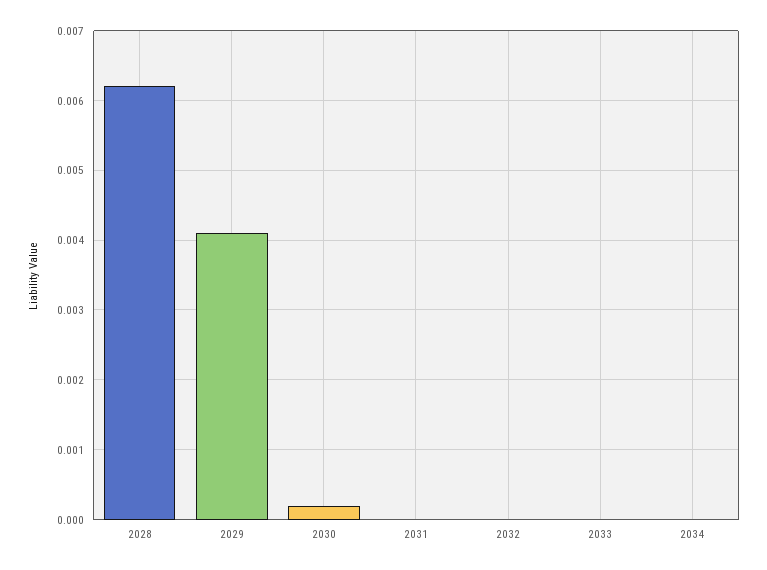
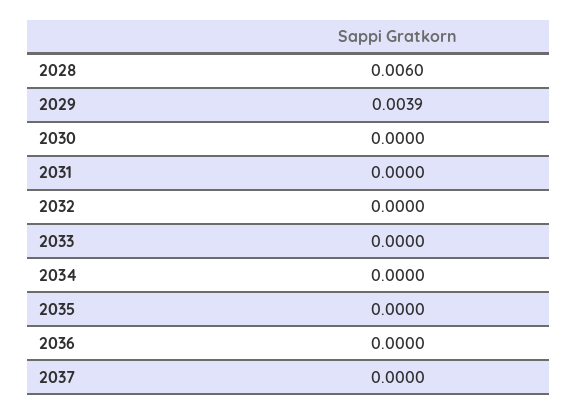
2028: 0.0062 -> 0.006
2029: 0.0041 -> 0.0039
2030: 0.0002 -> 0
2035: none -> 0
2036: none -> 0
2037: none -> 0

